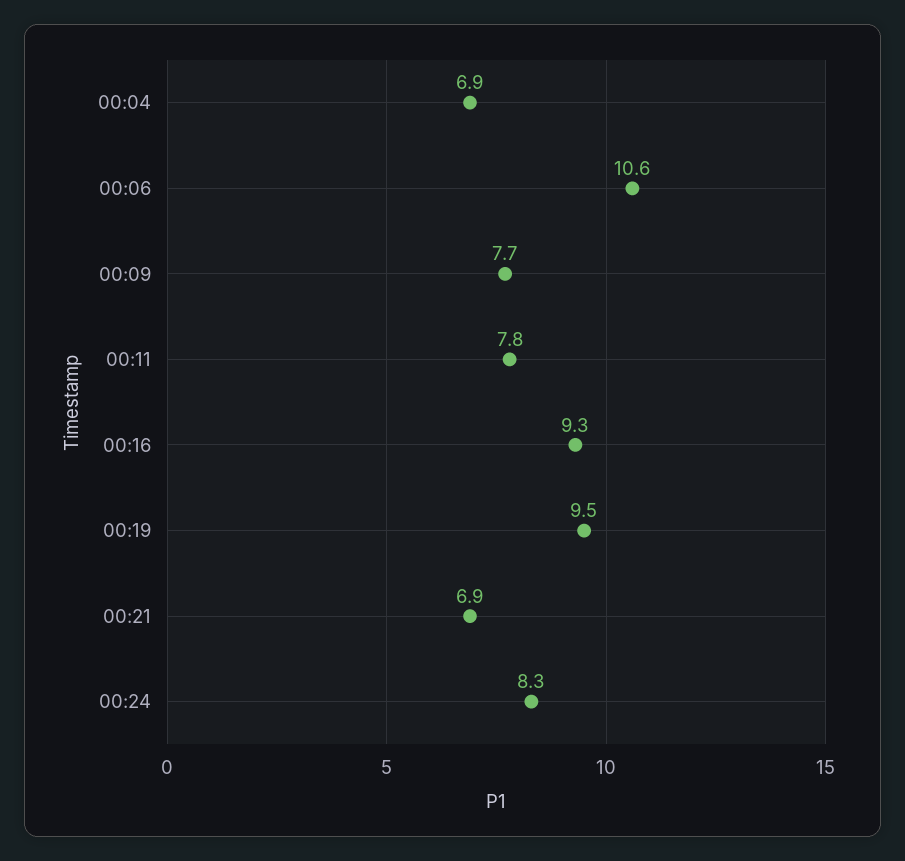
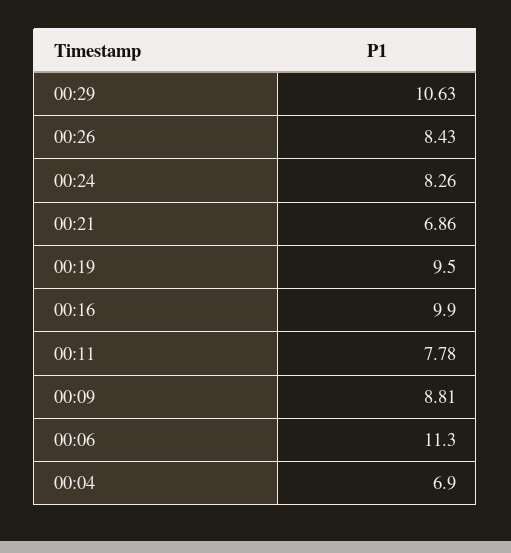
00:06: 10.6 -> 11.3
00:09: 7.7 -> 8.81
00:16: 9.3 -> 9.9
00:29: none -> 10.63
00:26: none -> 8.43

